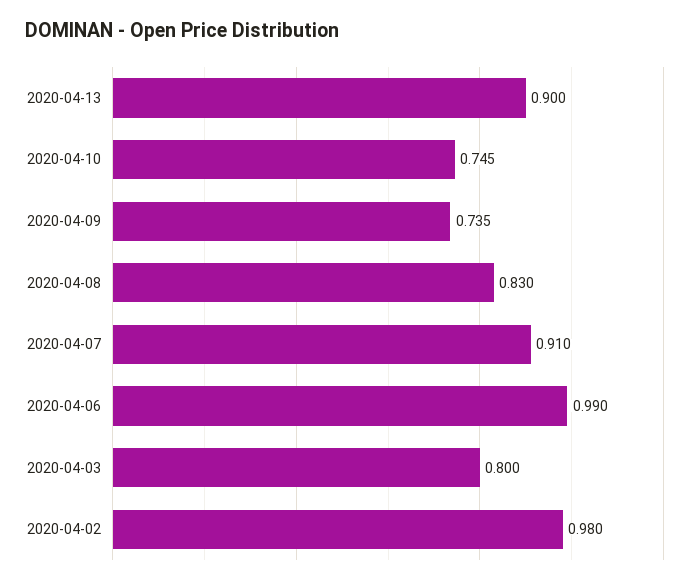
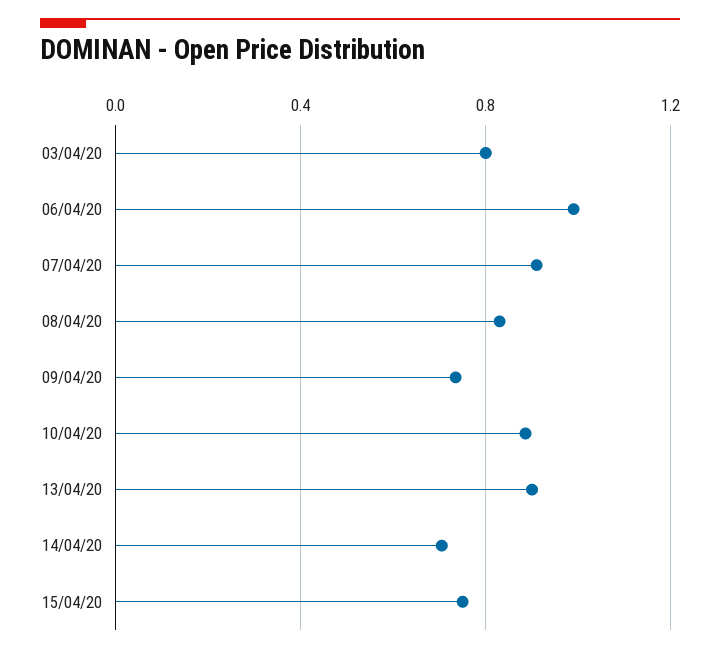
2020-04-10: 0.745 -> 0.9
2020-04-02: 0.98 -> none
14/04/20: none -> 0.7
15/04/20: none -> 0.75

